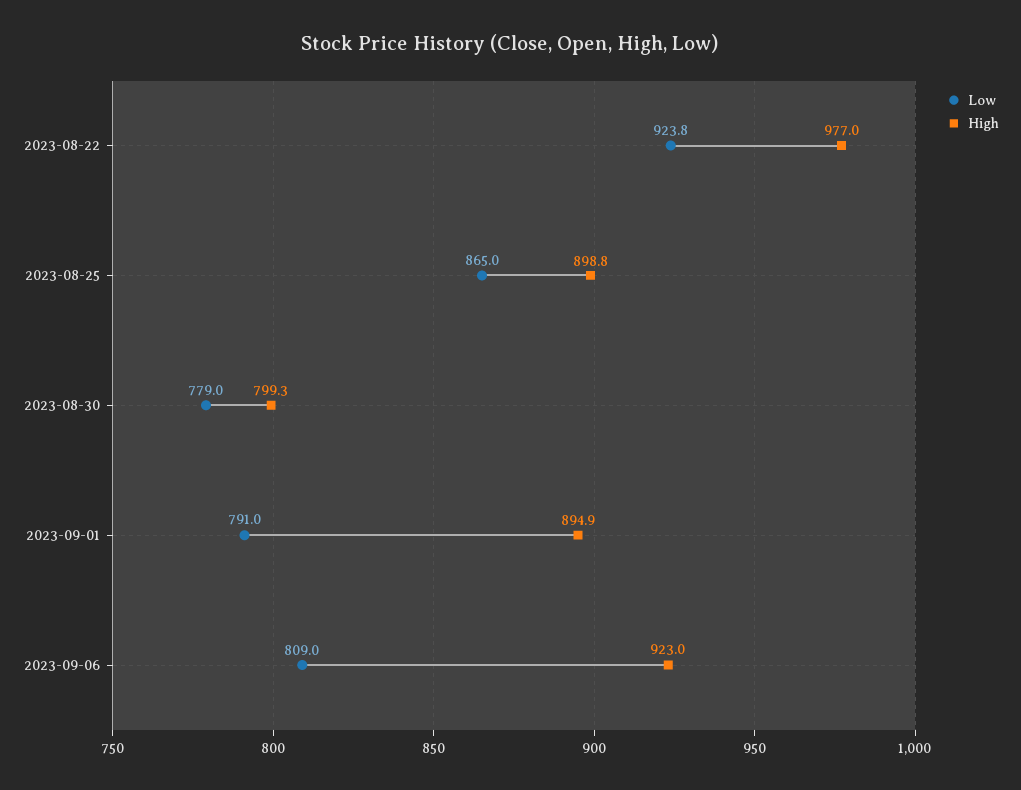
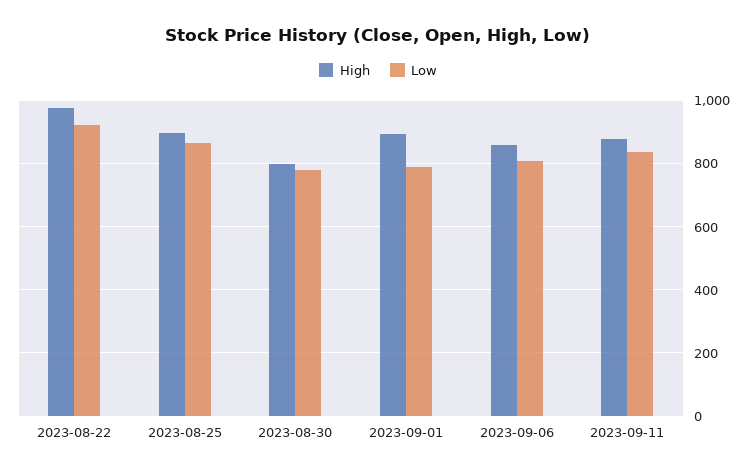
High, 2023-09-06: 923 -> 860
High, 2023-09-11: none -> 880
Low, 2023-09-11: none -> 840

